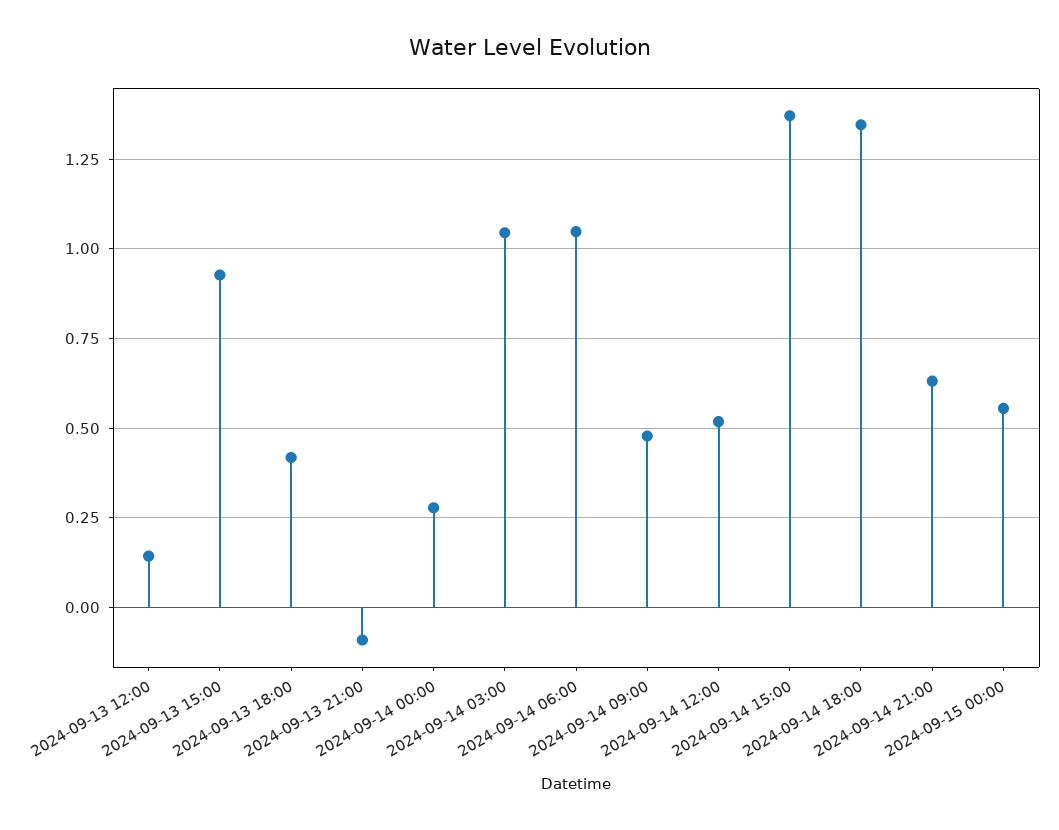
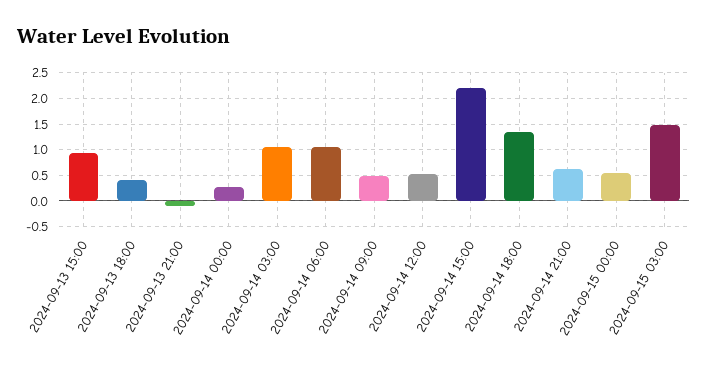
2024-09-13 12:00: 0.15 -> none
2024-09-14 15:00: 1.375 -> 2.25
2024-09-15 03:00: none -> 1.5

